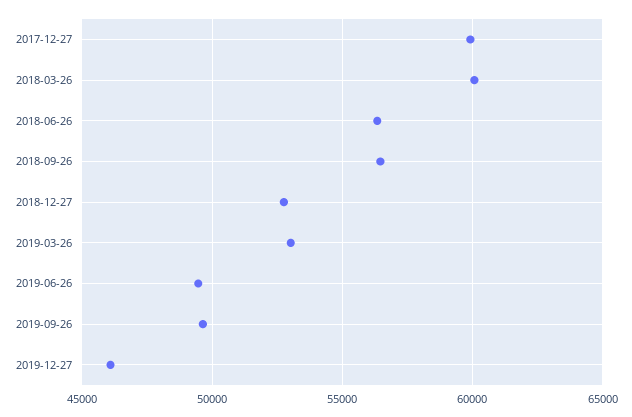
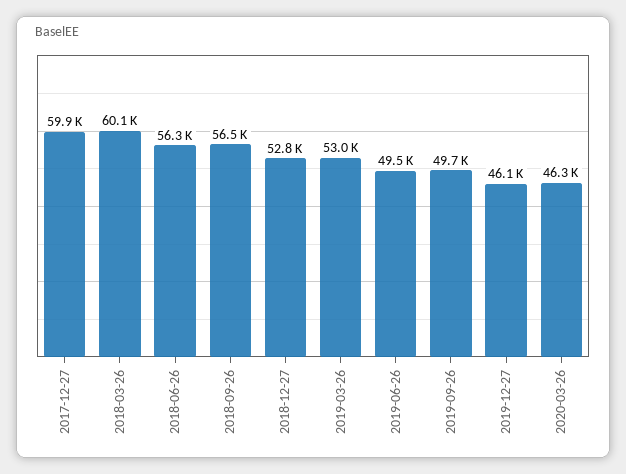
2020-03-26: none -> 46300

